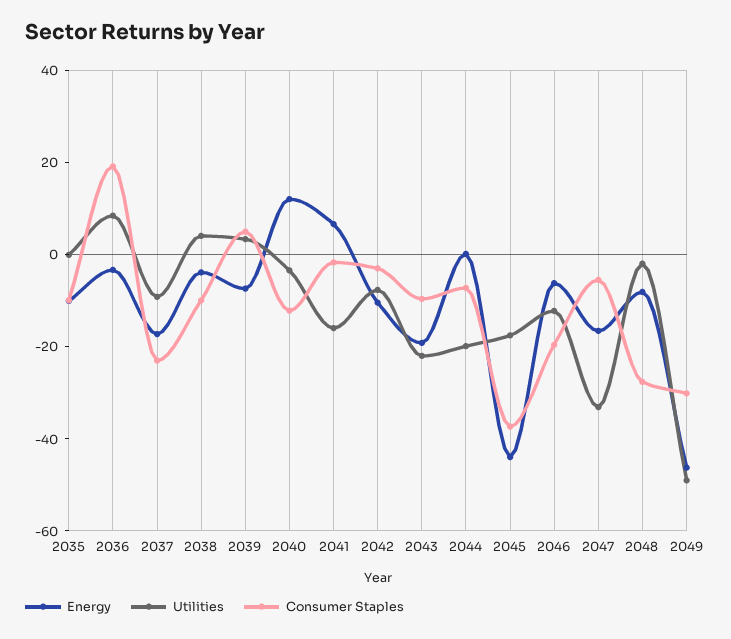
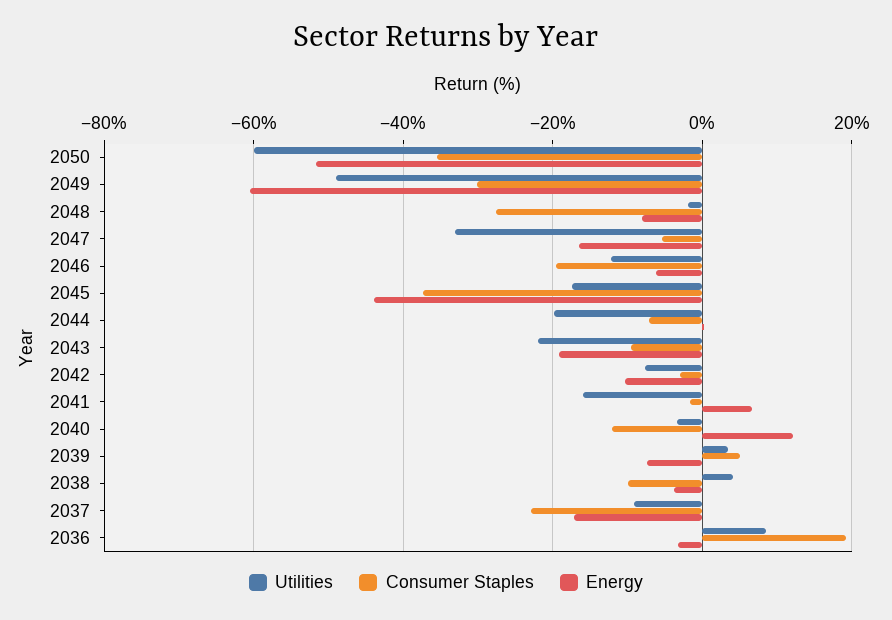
Energy, 2035: -10 -> none
Utilities, 2035: 0 -> none
Consumer Staples, 2035: -10 -> none
Energy, 2049: -45 -> -60
Utilities, 2050: none -> -60
Consumer Staples, 2050: none -> -36
Energy, 2050: none -> -52

